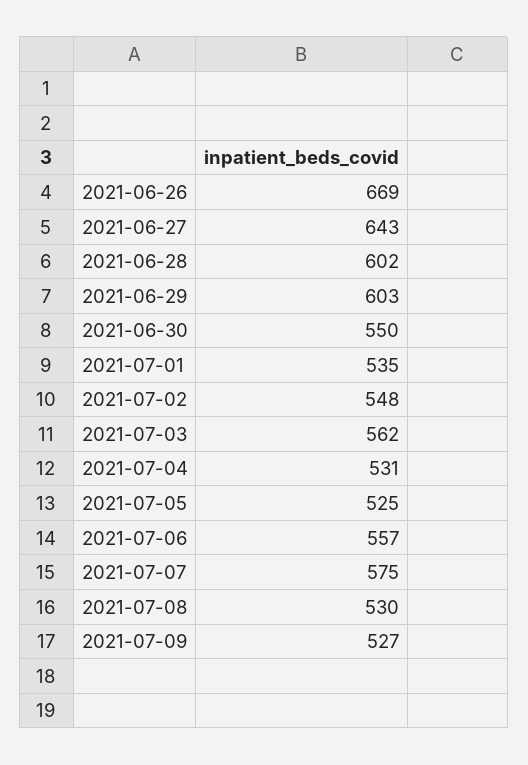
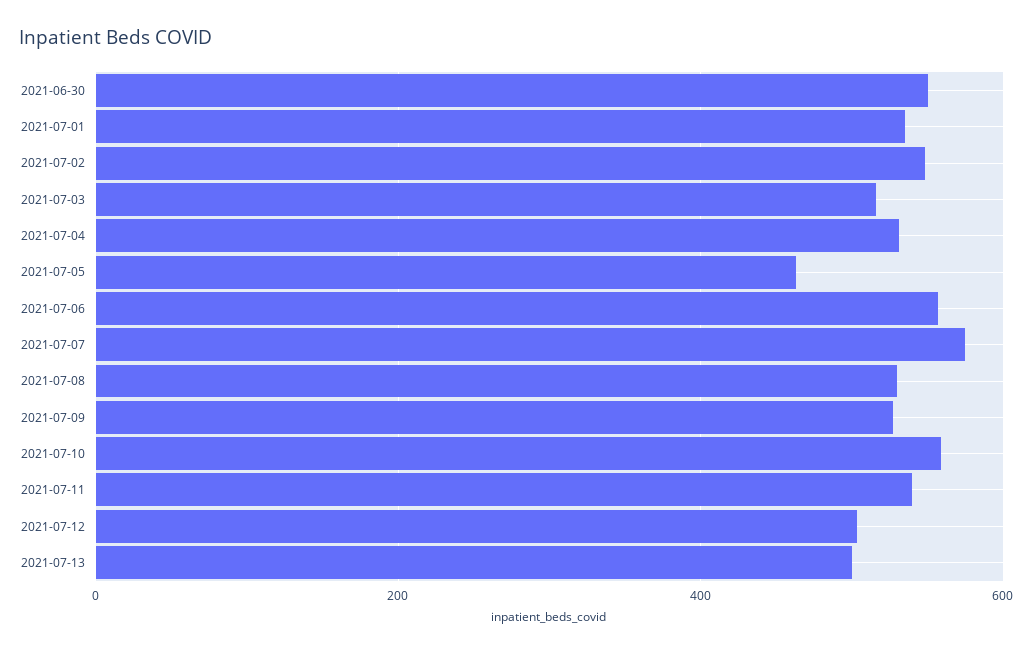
2021-06-26: 669 -> none
2021-06-27: 643 -> none
2021-06-28: 602 -> none
2021-06-29: 603 -> none
2021-07-03: 562 -> 520
2021-07-05: 525 -> 460
2021-07-10: none -> 560
2021-07-11: none -> 540
2021-07-12: none -> 500
2021-07-13: none -> 500

